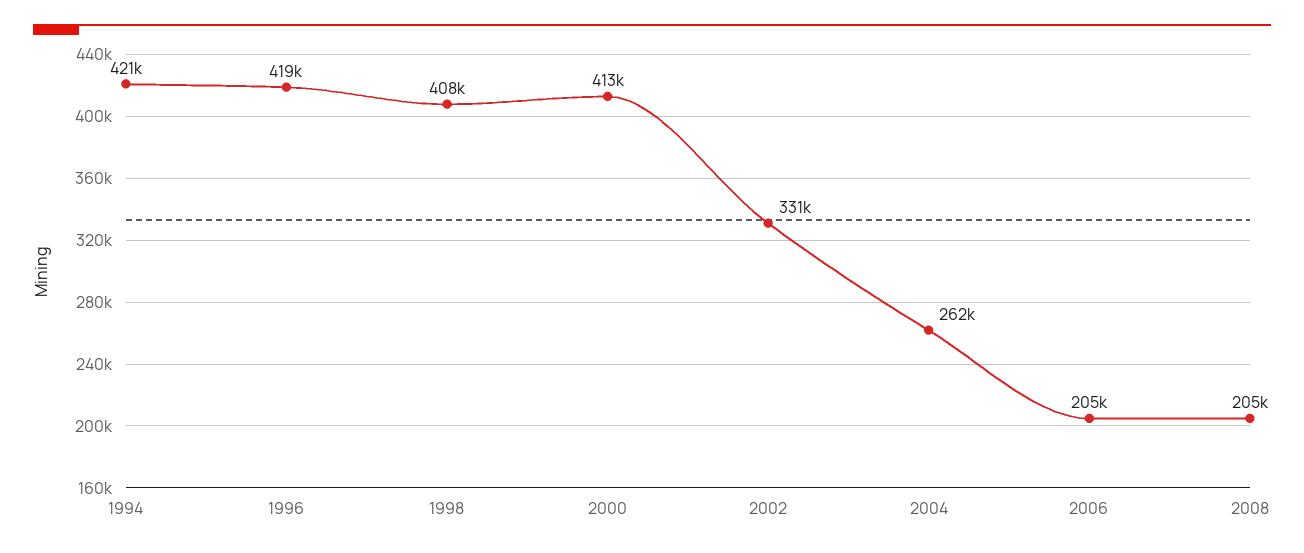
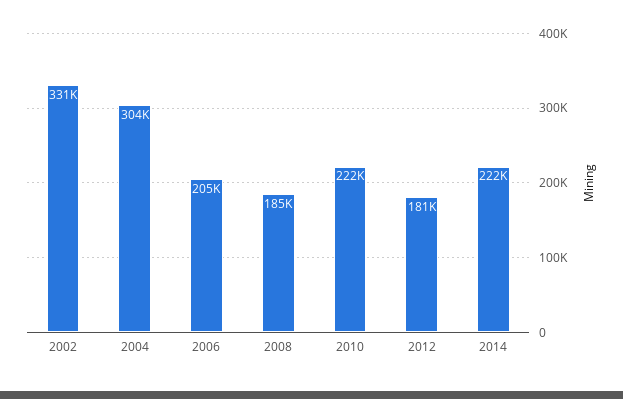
1994: 421000 -> none
1996: 419000 -> none
1998: 408000 -> none
2000: 413000 -> none
2004: 262000 -> 304000
2008: 205000 -> 185000
2010: none -> 222000
2012: none -> 181000
2014: none -> 222000

